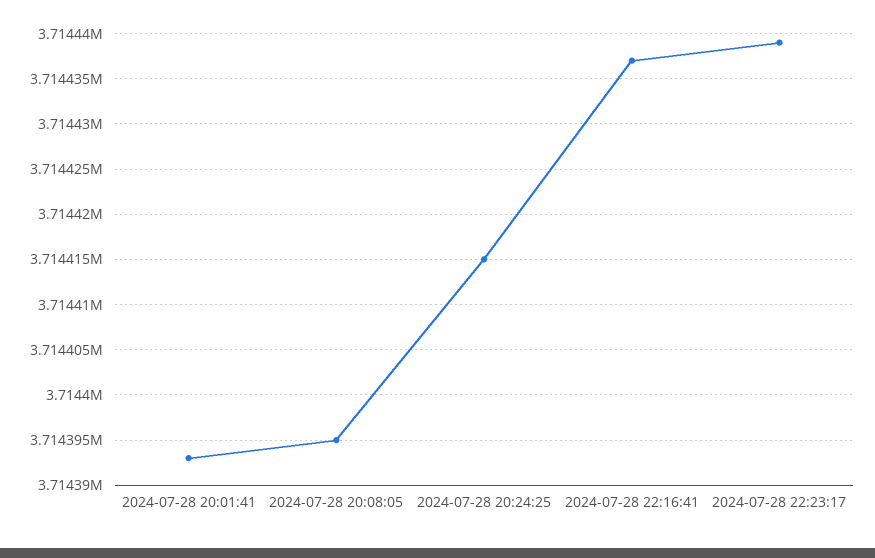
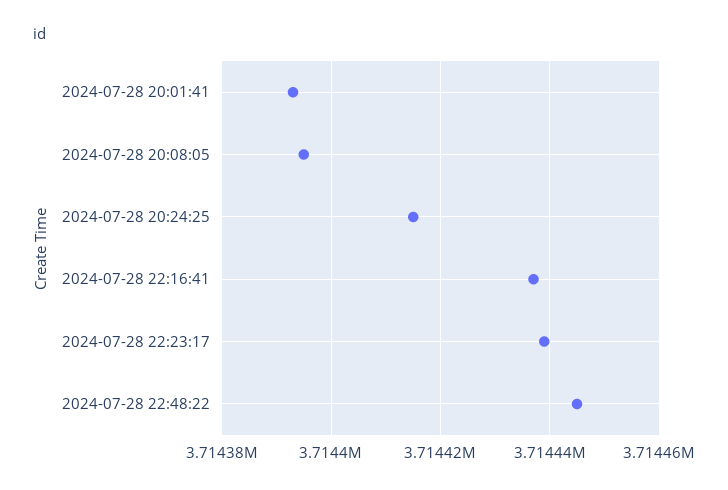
2024-07-28 22:48:22: none -> 3714445

